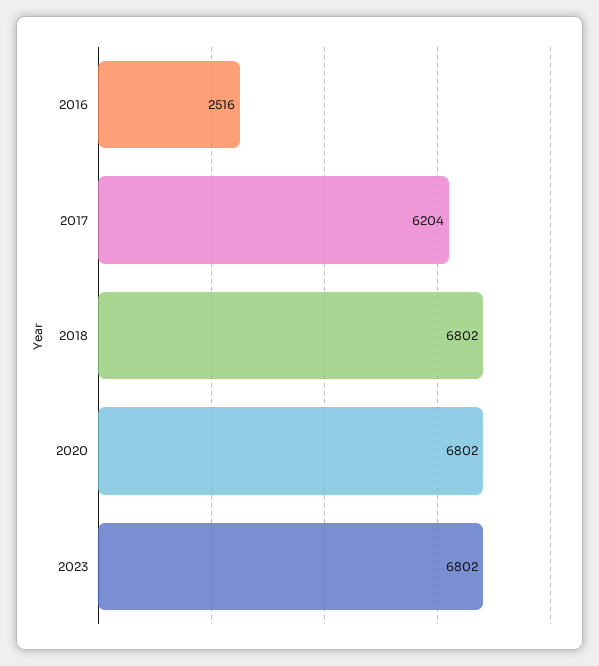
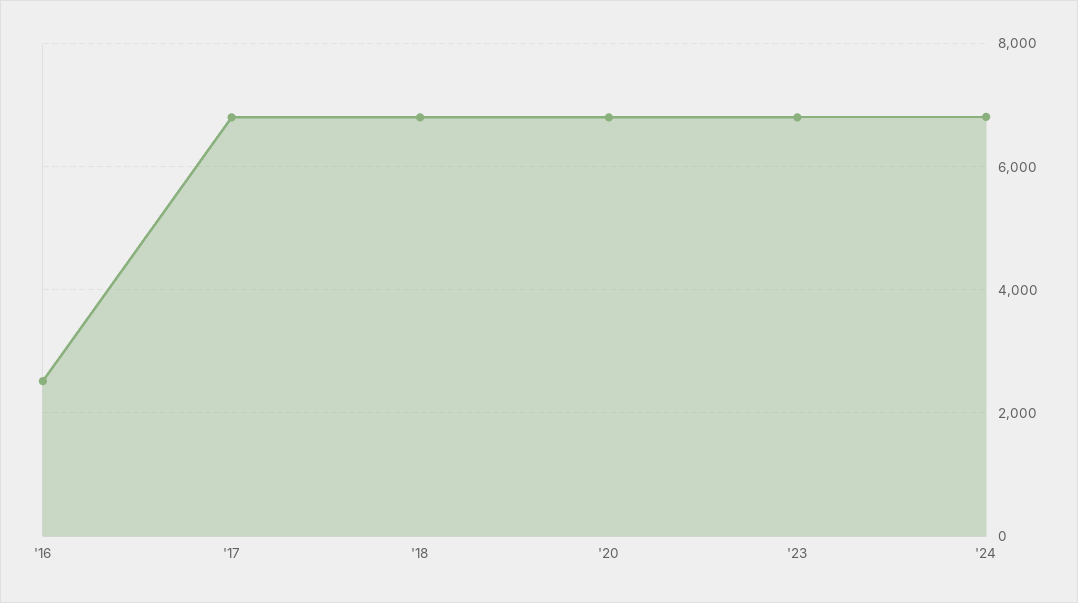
2017: 6204 -> 6800
'24: none -> 6800

